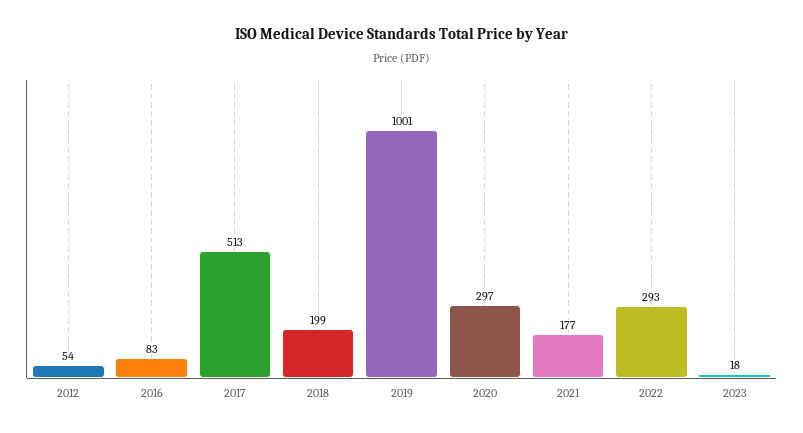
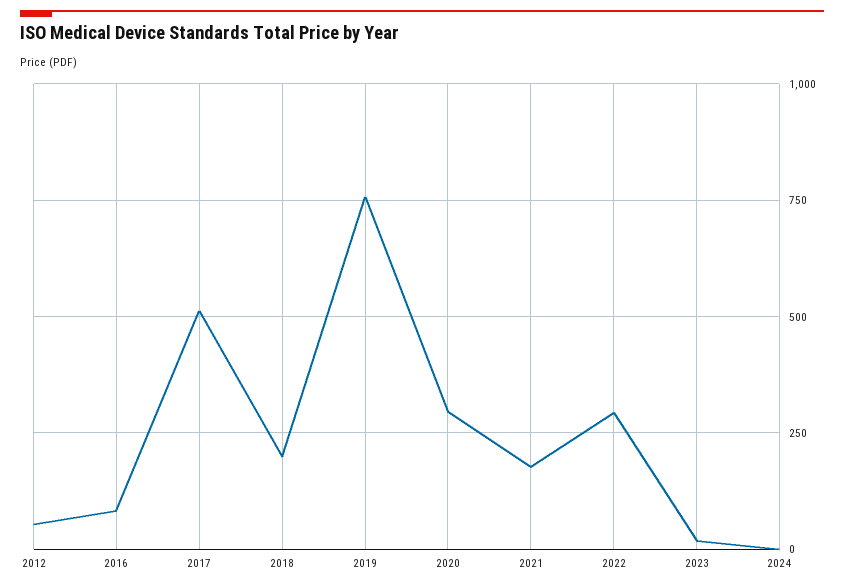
2019: 1001 -> 750
2024: none -> 0

